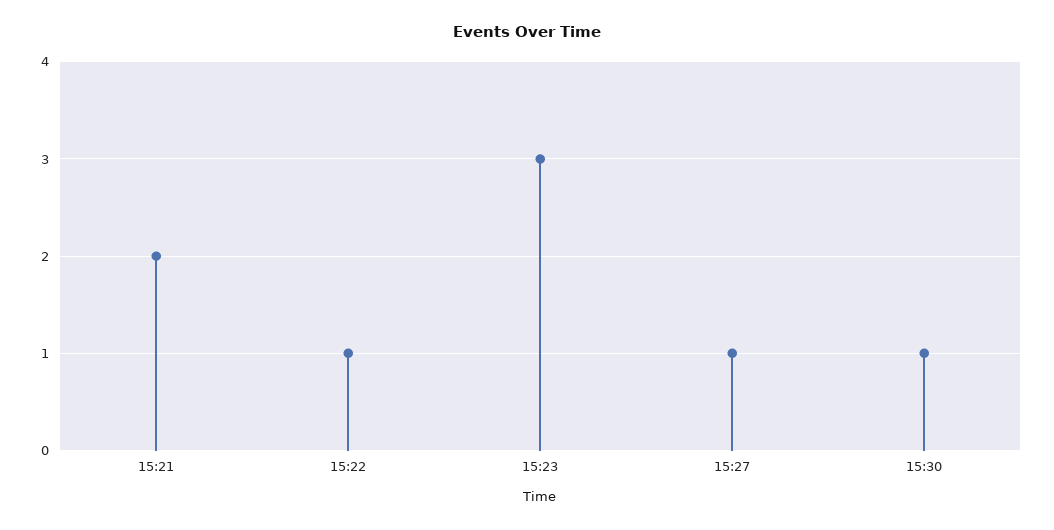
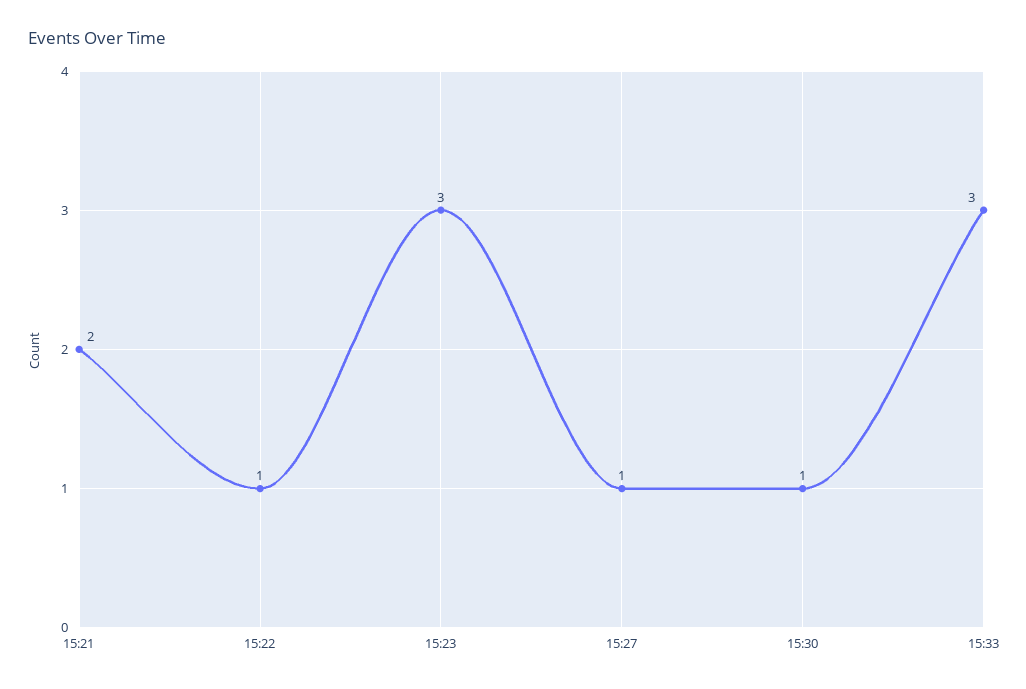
15:33: none -> 3

